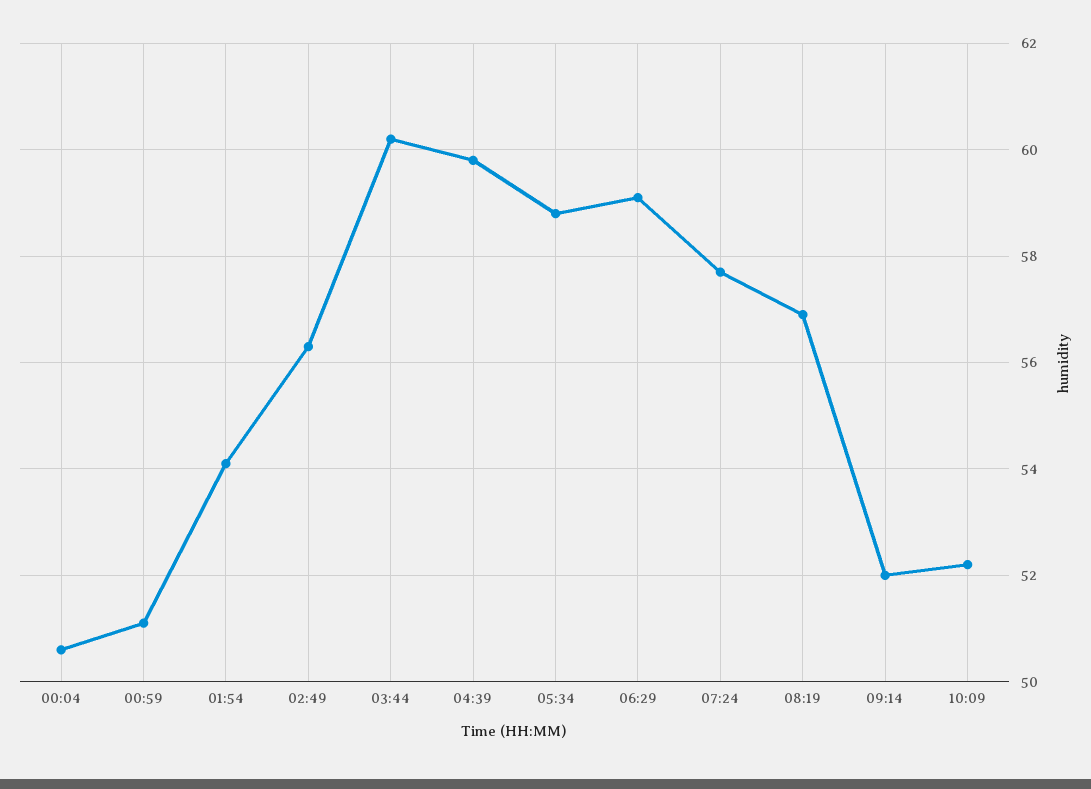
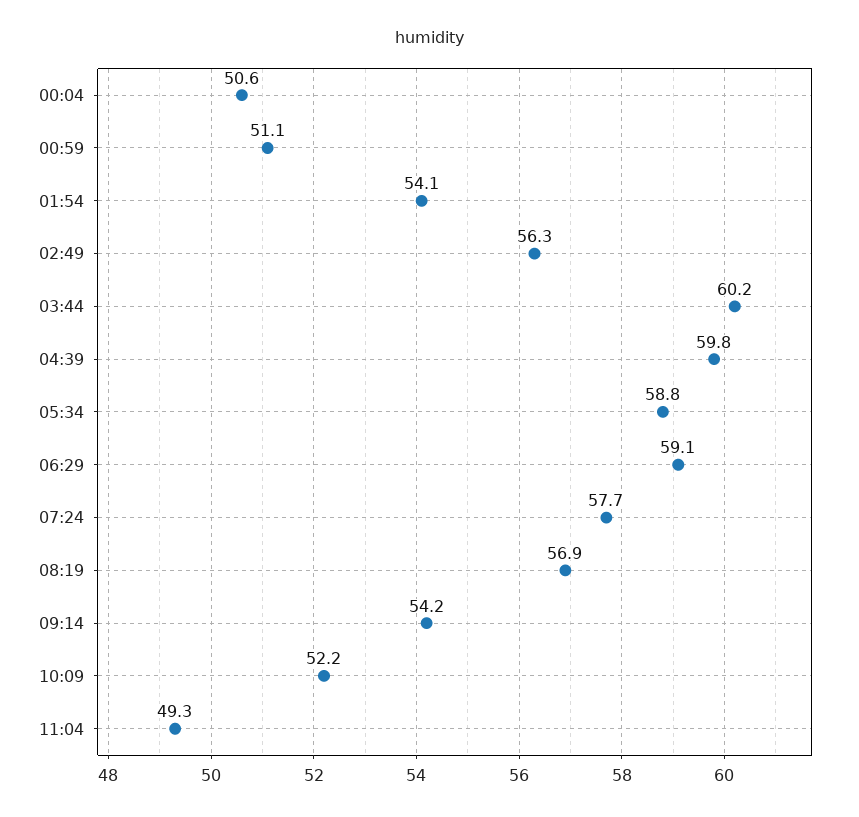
09:14: 52 -> 54.2
11:04: none -> 49.3

